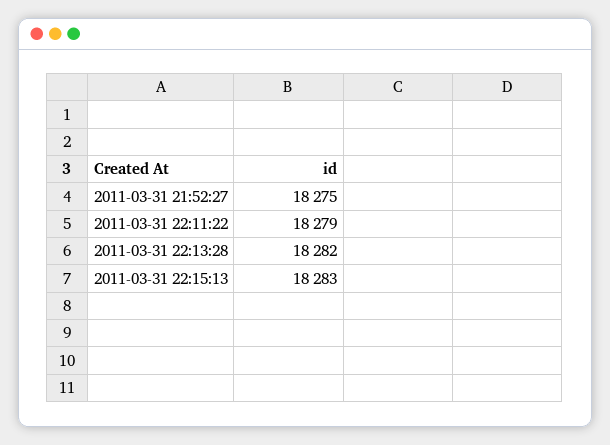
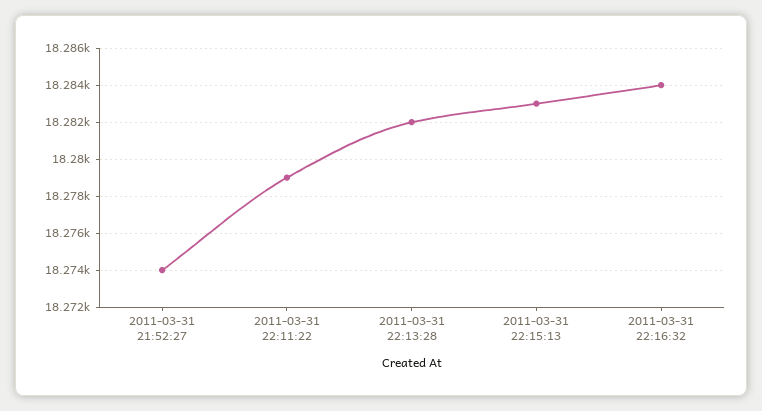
2011-03-31 21:52:27: 18275 -> 18274
2011-03-31 22:16:32: none -> 18284

